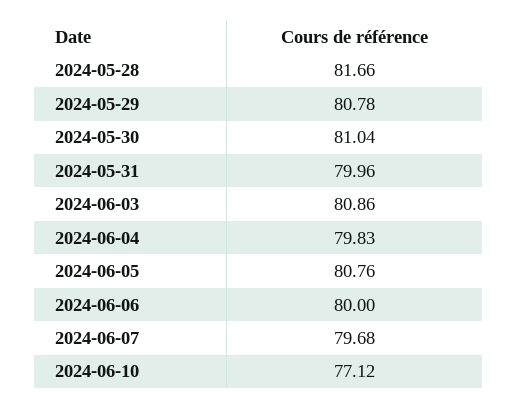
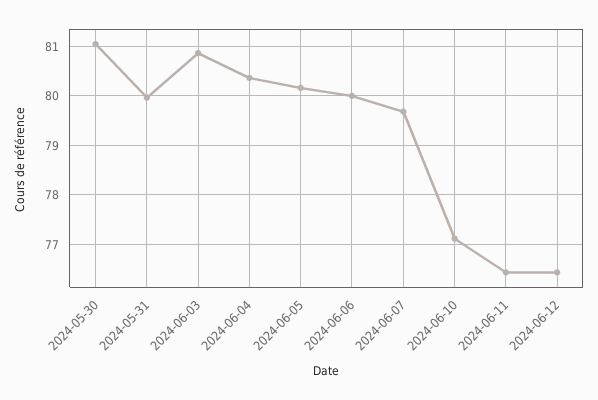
2024-05-28: 81.66 -> none
2024-05-29: 80.78 -> none
2024-06-04: 79.83 -> 80.4
2024-06-05: 80.76 -> 80.2
2024-06-11: none -> 76.4
2024-06-12: none -> 76.4

